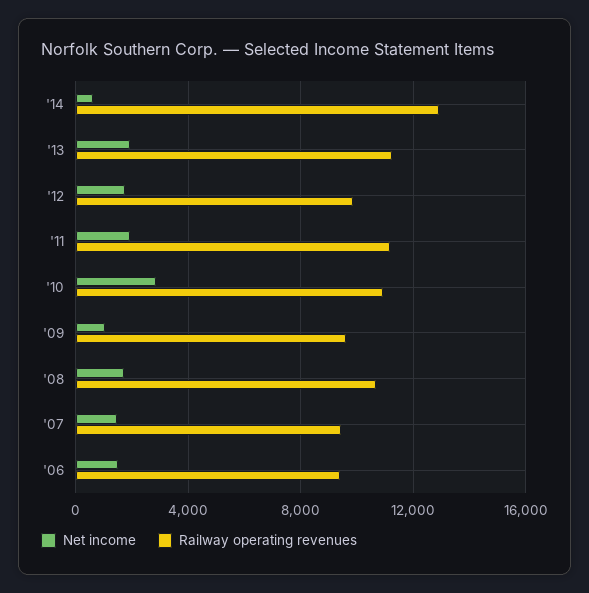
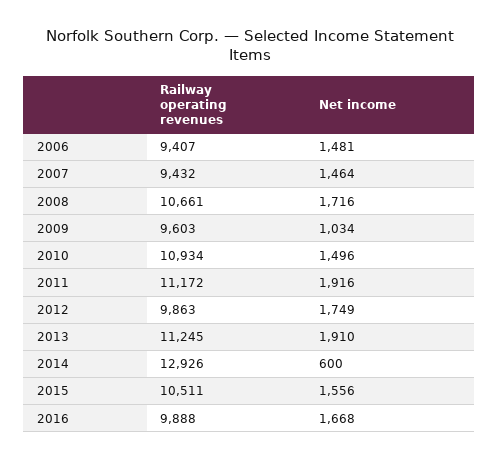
Net income, '10: 3000 -> 1496
Railway operating revenues, 2015: none -> 10511
Net income, 2015: none -> 1556
Railway operating revenues, 2016: none -> 9888
Net income, 2016: none -> 1668

